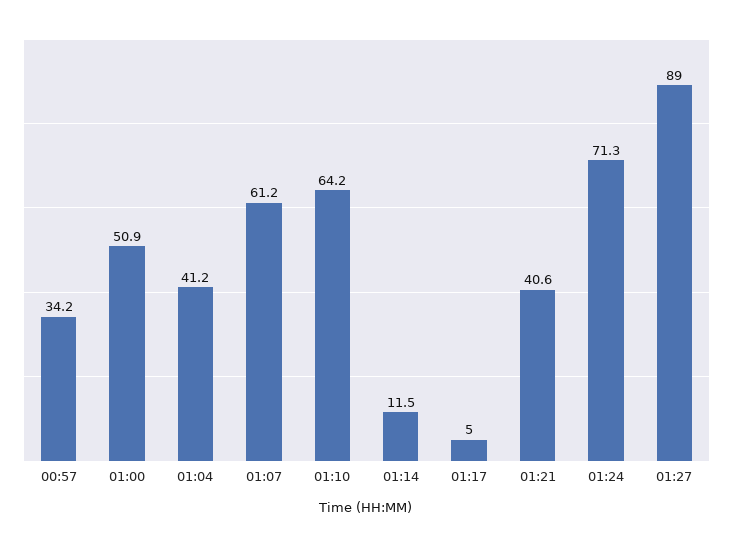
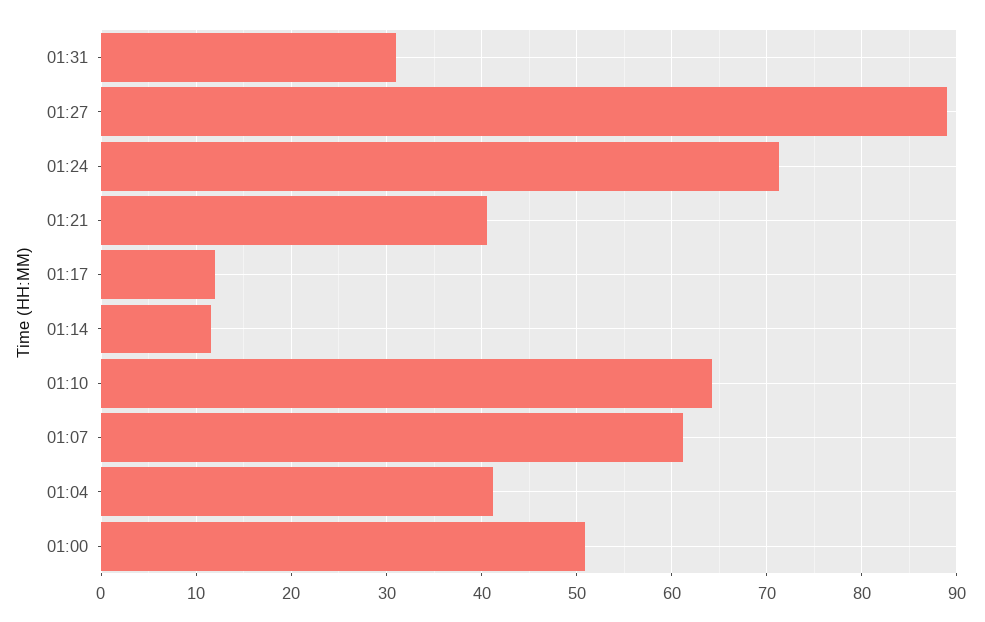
00:57: 34.2 -> none
01:17: 5 -> 12
01:31: none -> 31

